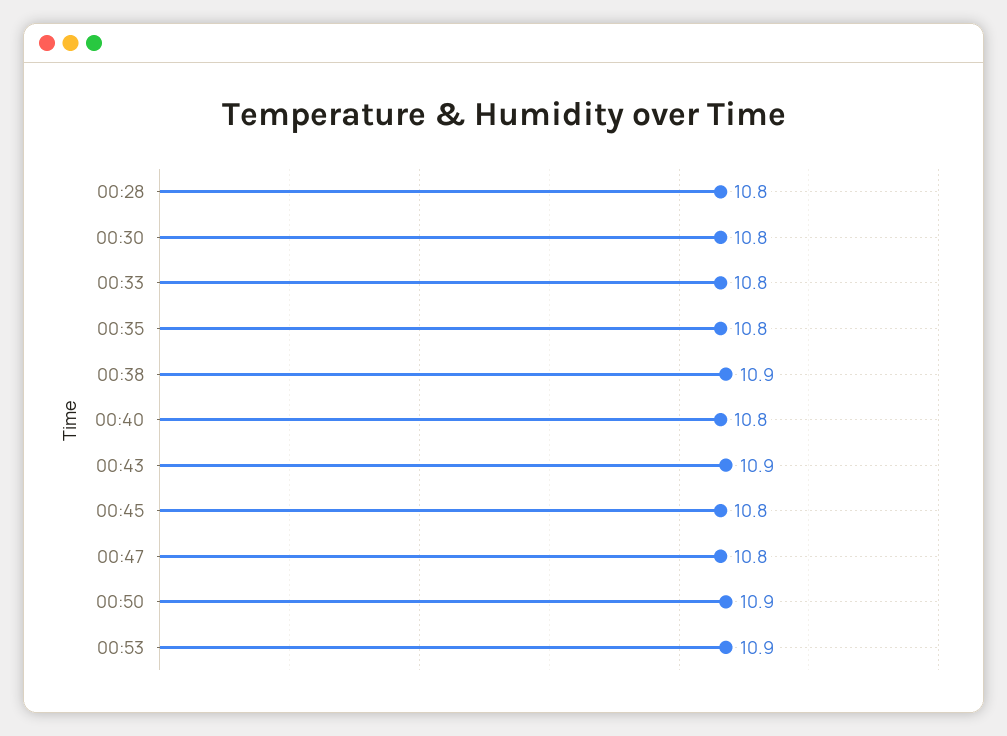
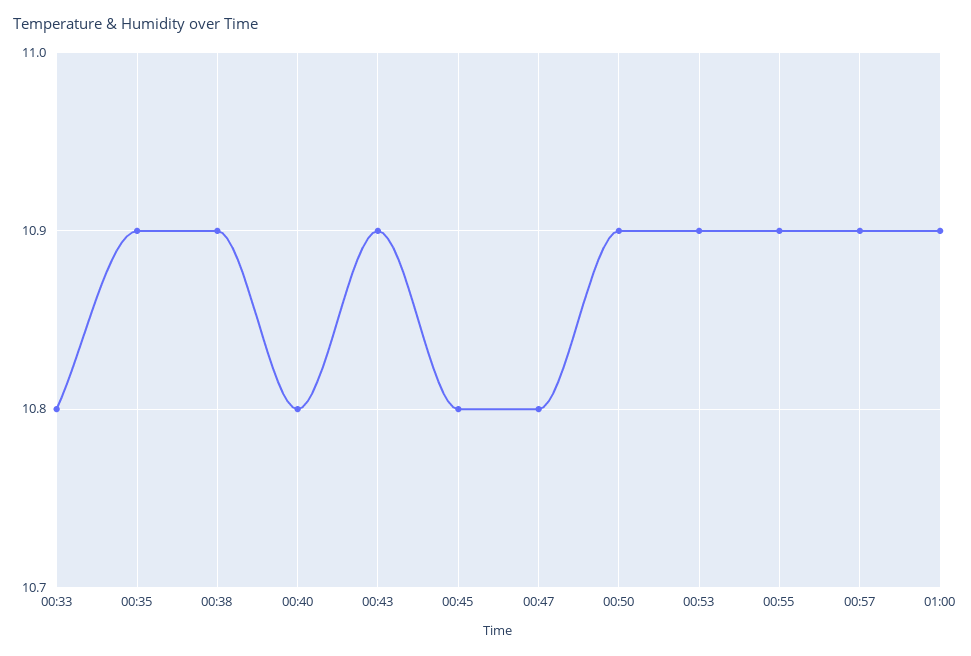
00:28: 10.8 -> none
00:30: 10.8 -> none
00:35: 10.8 -> 10.9
00:55: none -> 10.9
00:57: none -> 10.9
01:00: none -> 10.9

